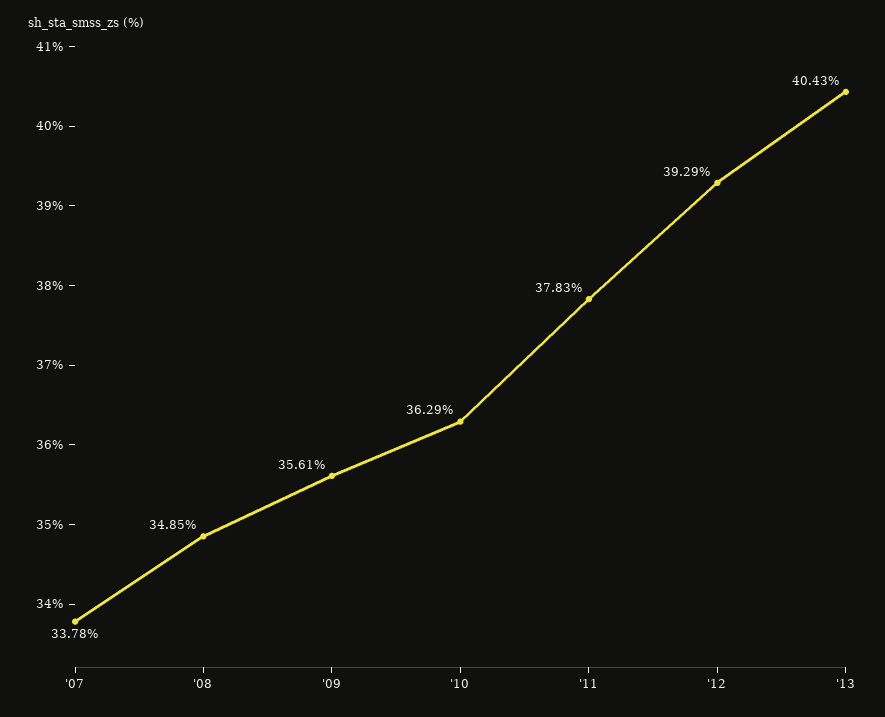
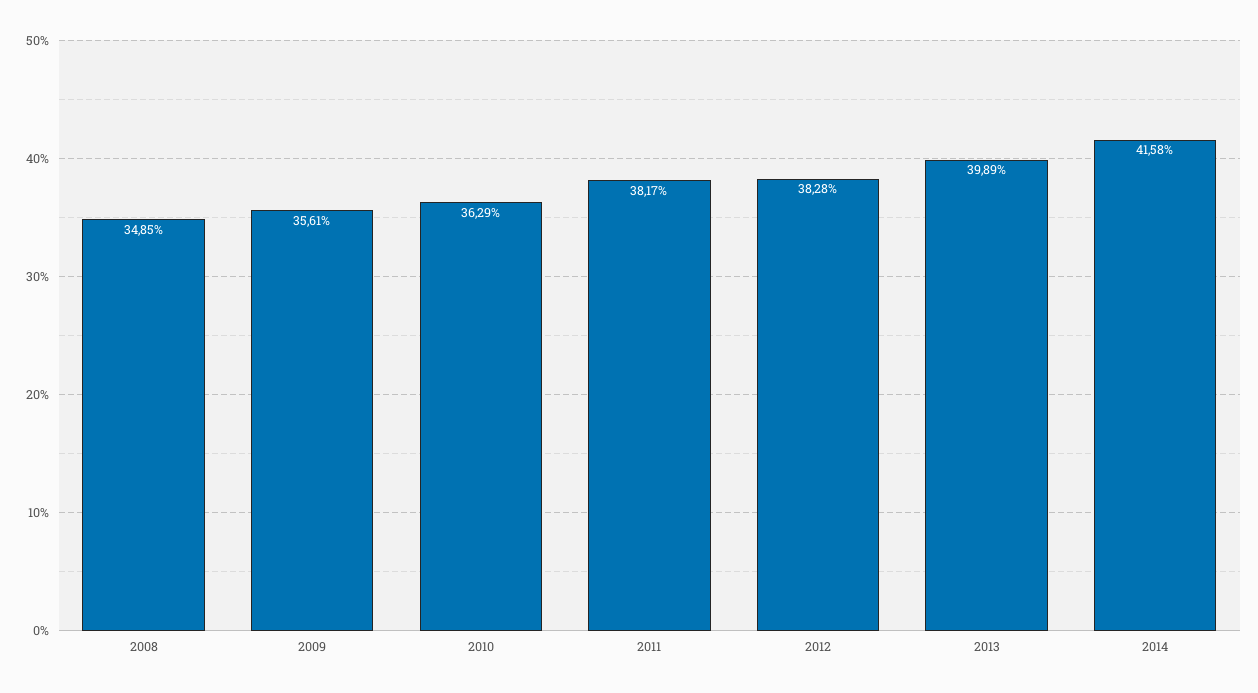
'07: 33.78 -> none
'11: 37.83 -> 38.17
'12: 39.29 -> 38.28
'13: 40.43 -> 39.89
2014: none -> 41.58

